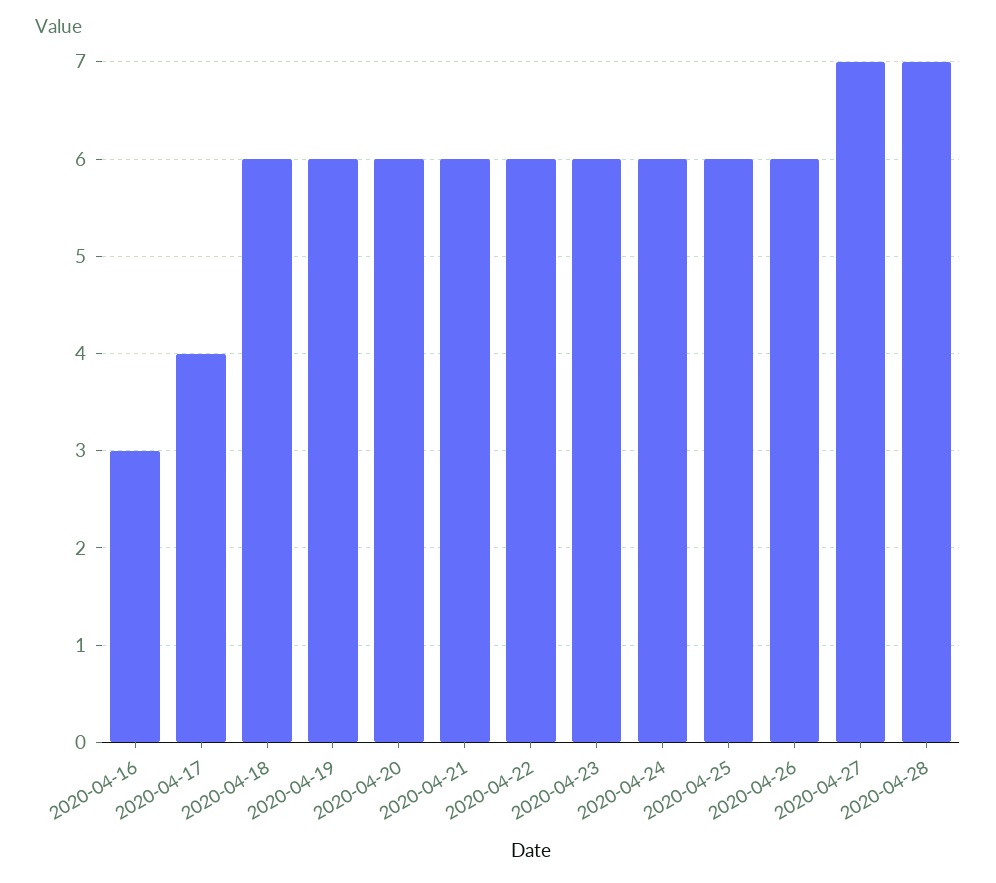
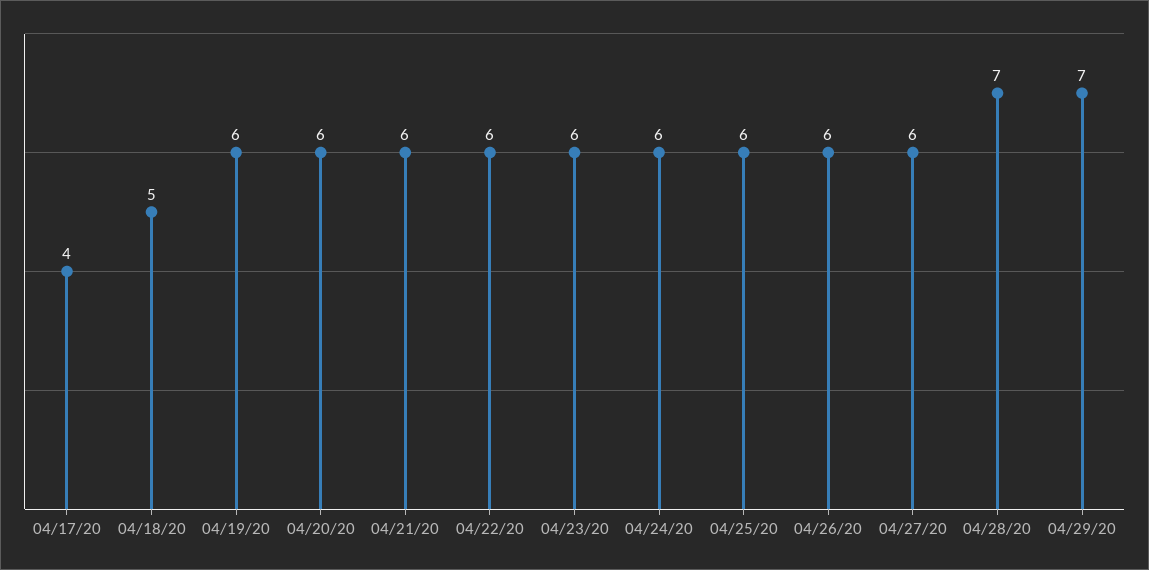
2020-04-16: 3 -> none
2020-04-18: 6 -> 5
2020-04-27: 7 -> 6
04/29/20: none -> 7

